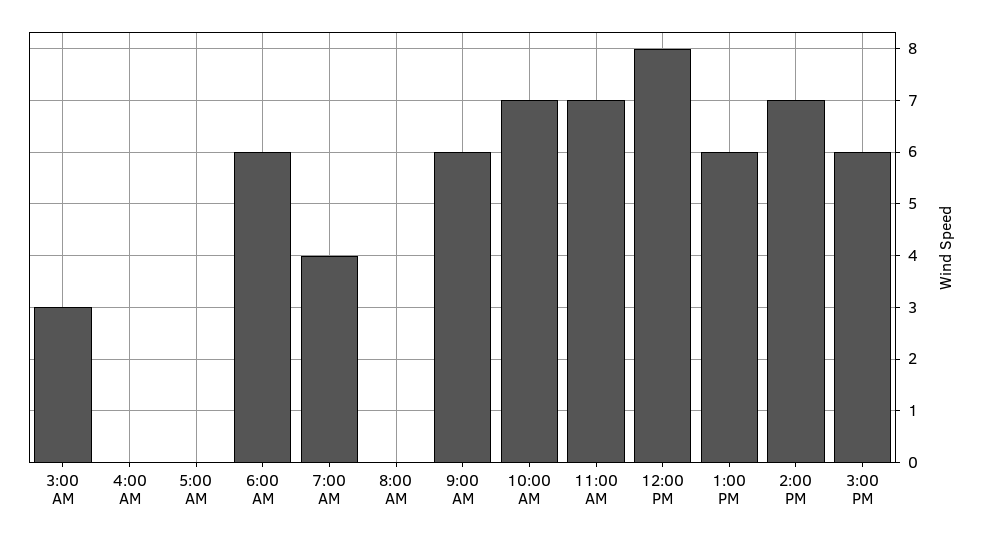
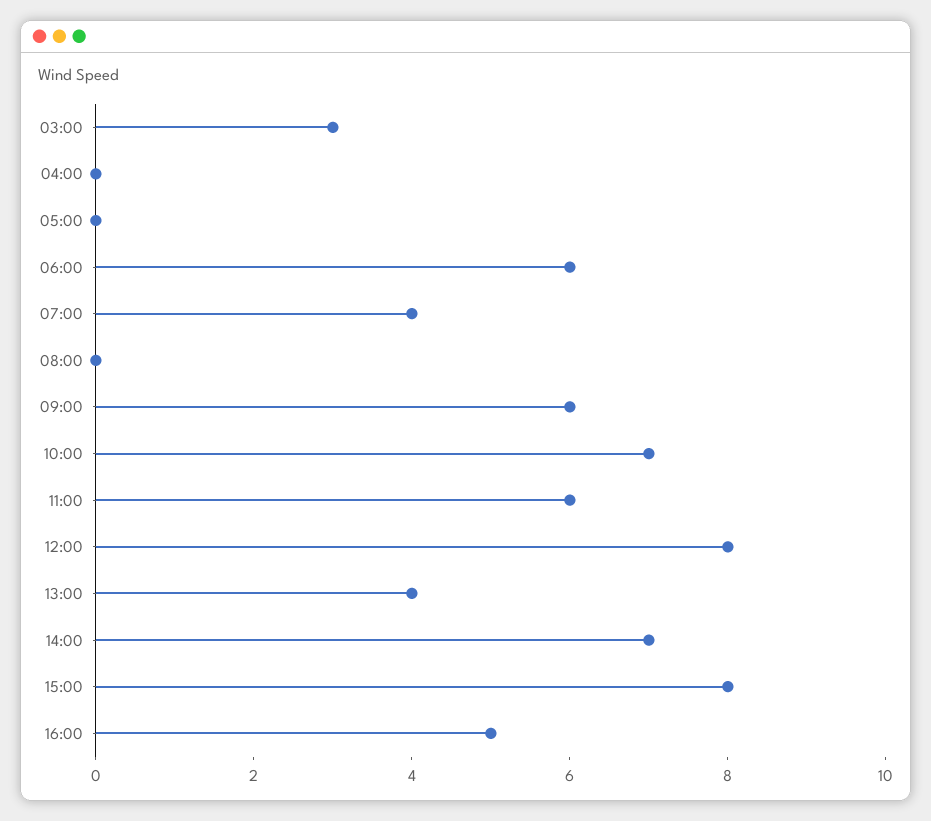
11:00 AM: 7 -> 6
1:00 PM: 6 -> 4
3:00 PM: 6 -> 8
16:00: none -> 5

